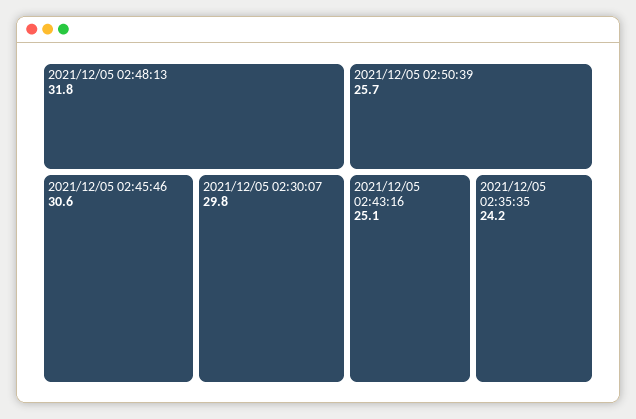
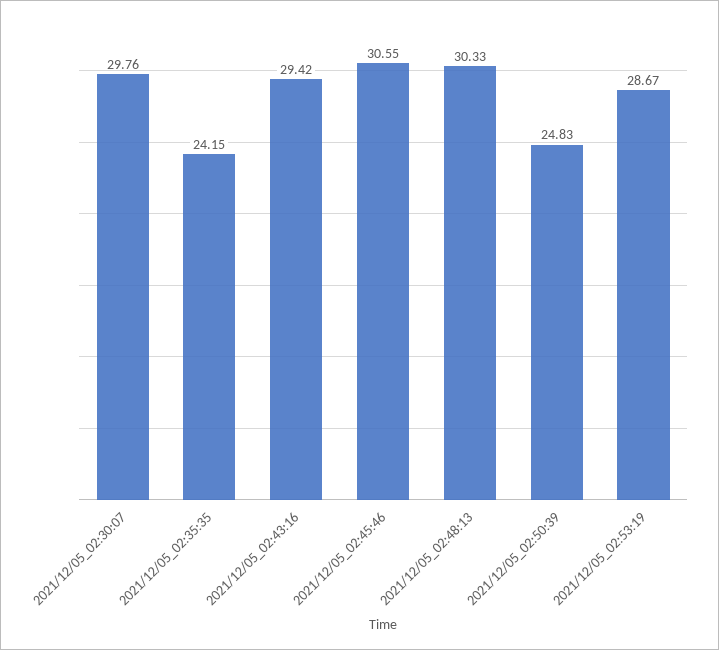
2021/12/05 02:48:13: 31.8 -> 30.33
2021/12/05 02:50:39: 25.7 -> 24.83
2021/12/05 02:43:16: 25.1 -> 29.42
2021/12/05_02:53:19: none -> 28.67

